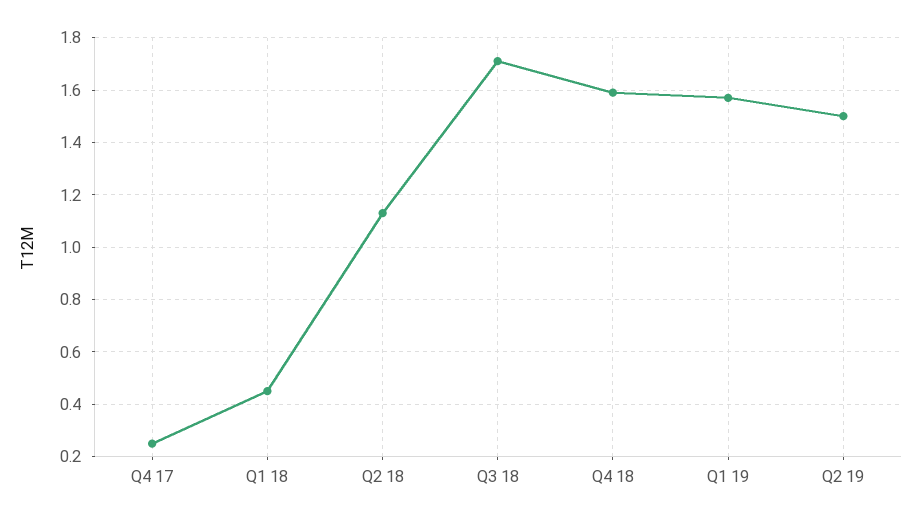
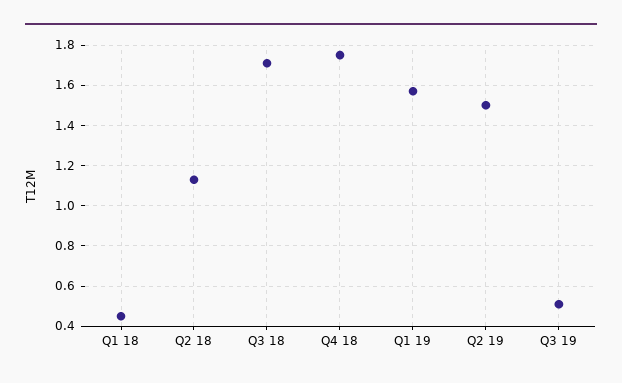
Q4 17: 0.25 -> none
Q4 18: 1.6 -> 1.75
Q3 19: none -> 0.5

